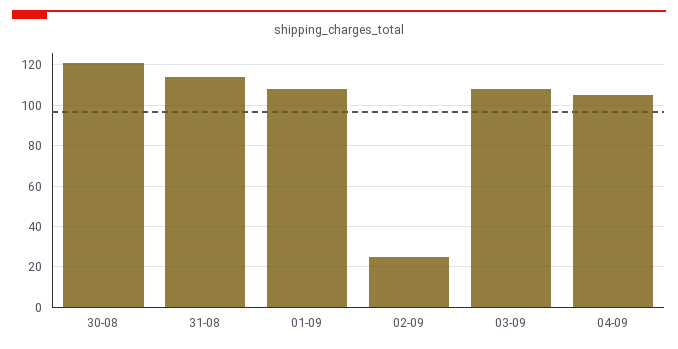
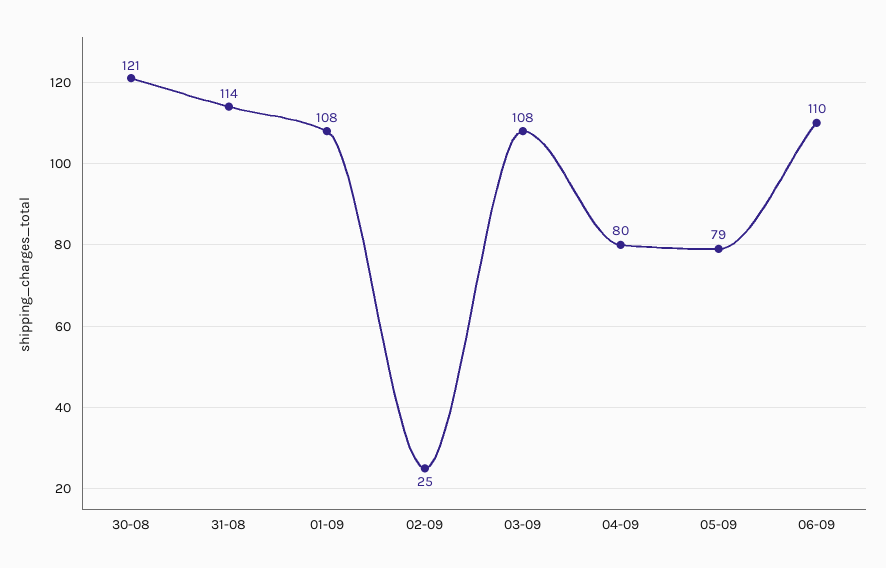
04-09: 105 -> 80
05-09: none -> 79
06-09: none -> 110

